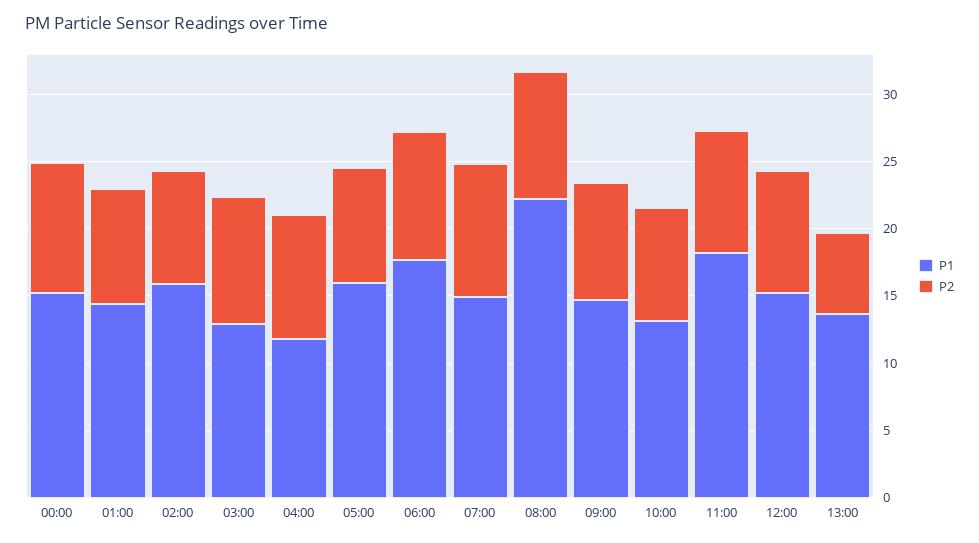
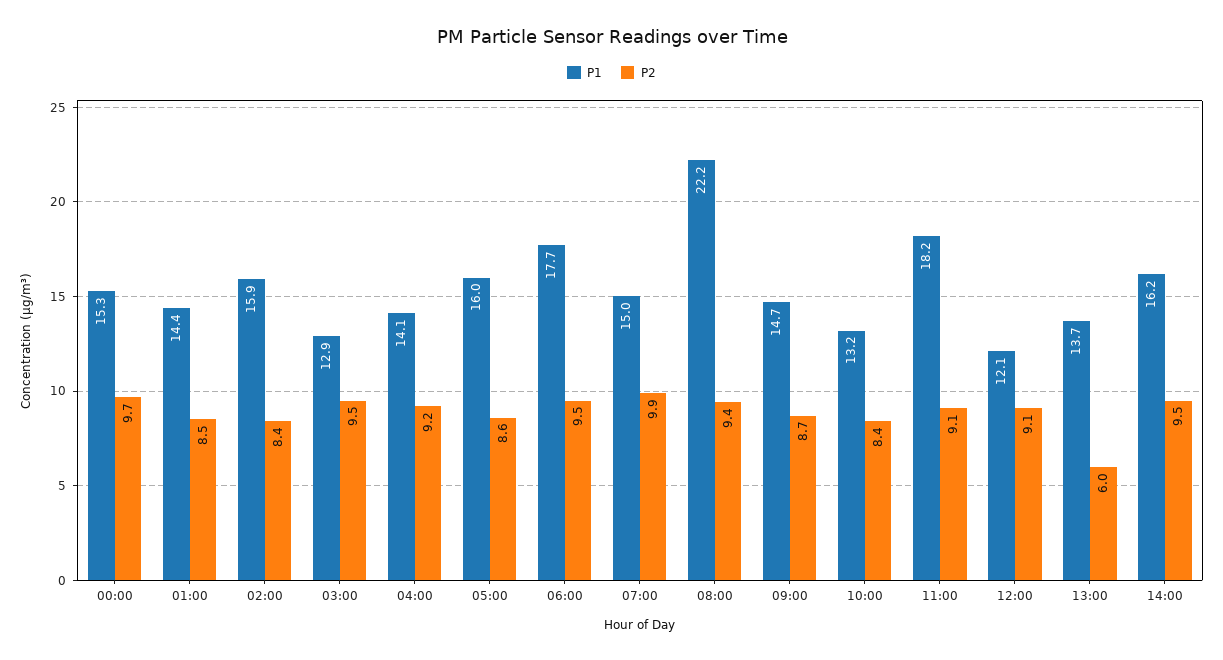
P1, 04:00: 12 -> 14.1
P1, 12:00: 15 -> 12.1
P1, 14:00: none -> 16.2
P2, 14:00: none -> 9.5

